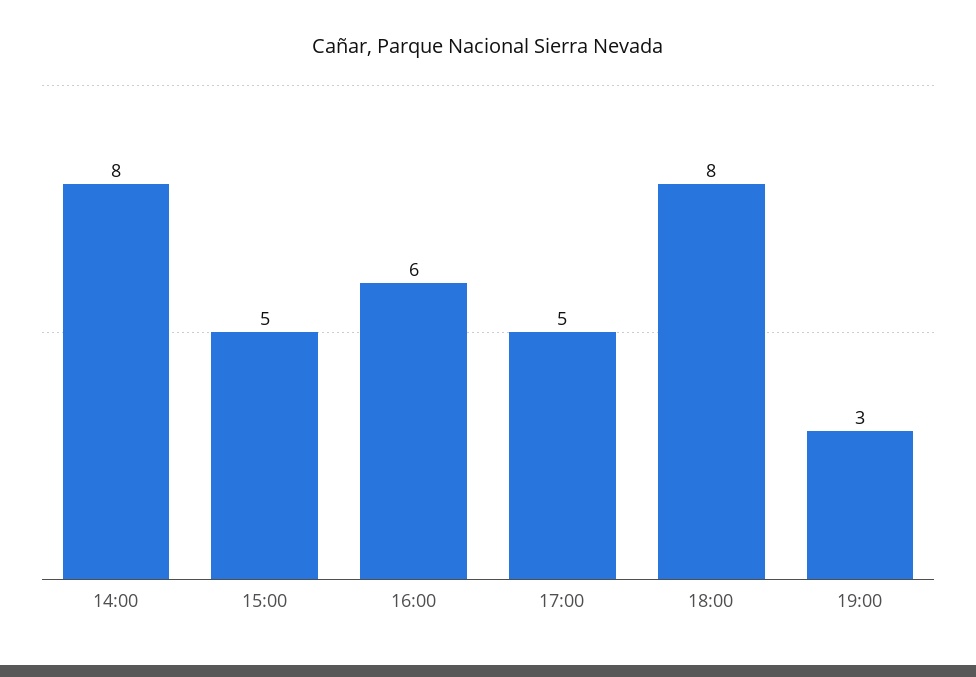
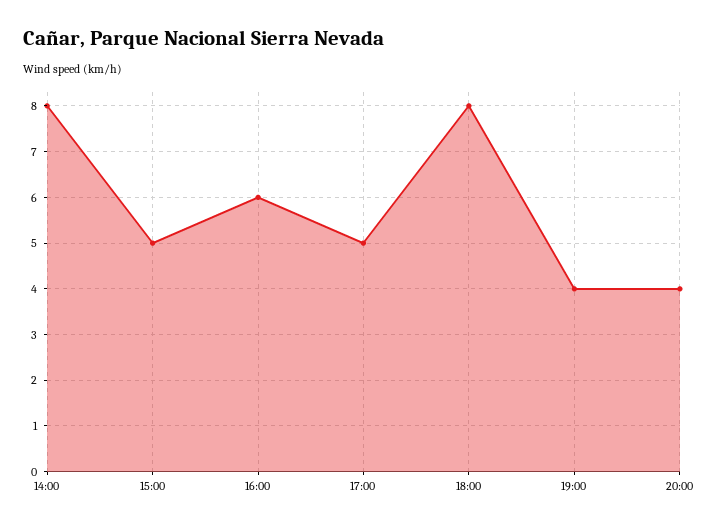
19:00: 3 -> 4
20:00: none -> 4

